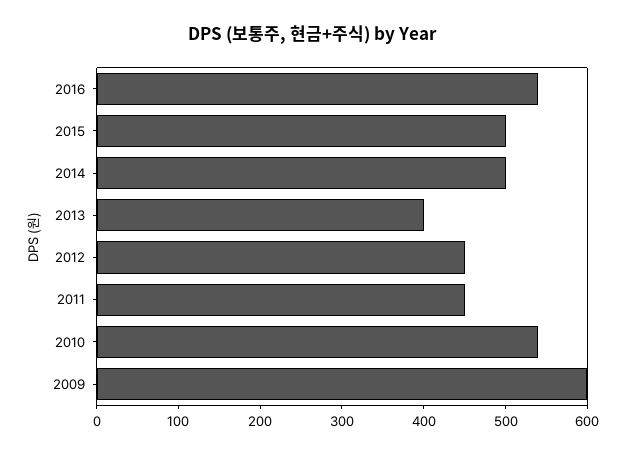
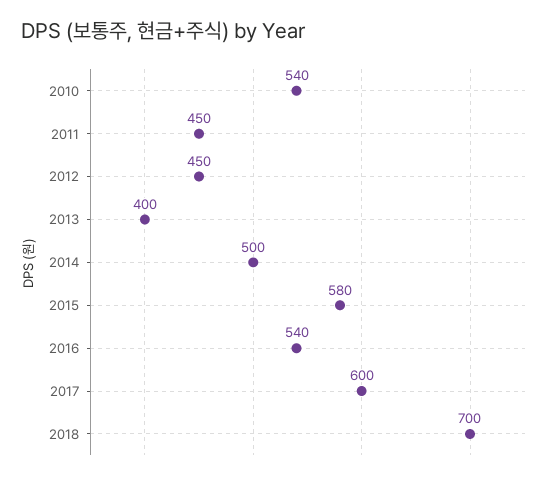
2015: 500 -> 580
2009: 600 -> none
2017: none -> 600
2018: none -> 700

